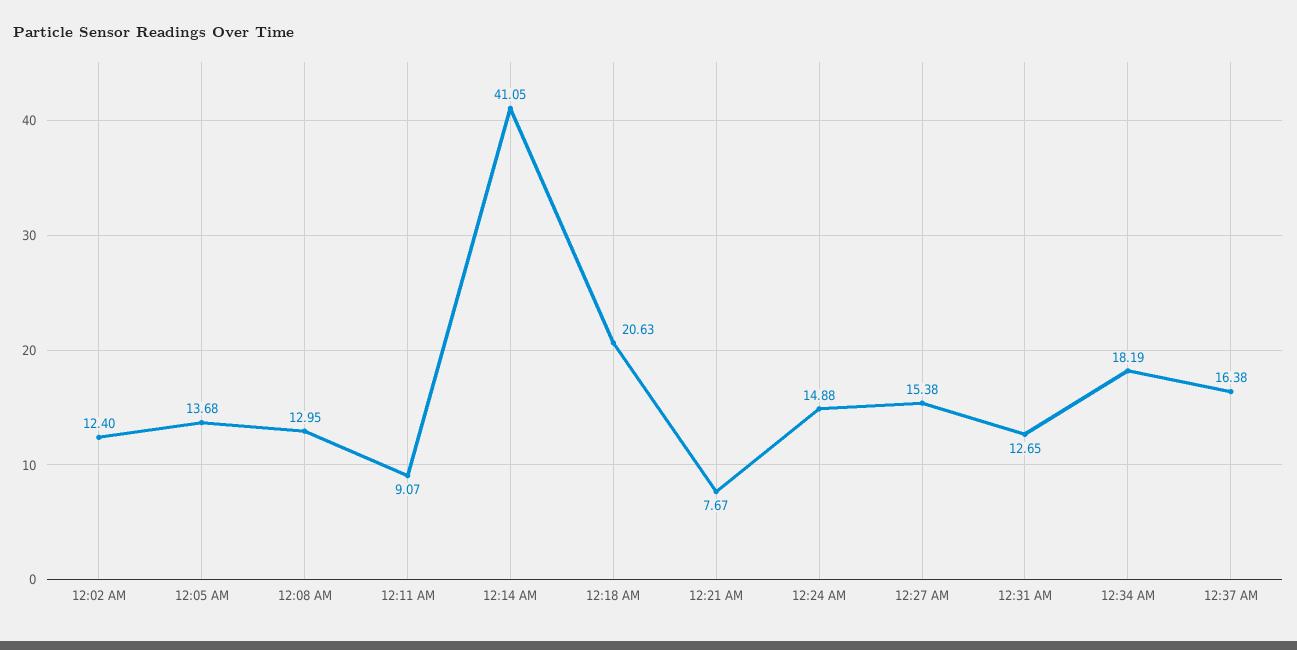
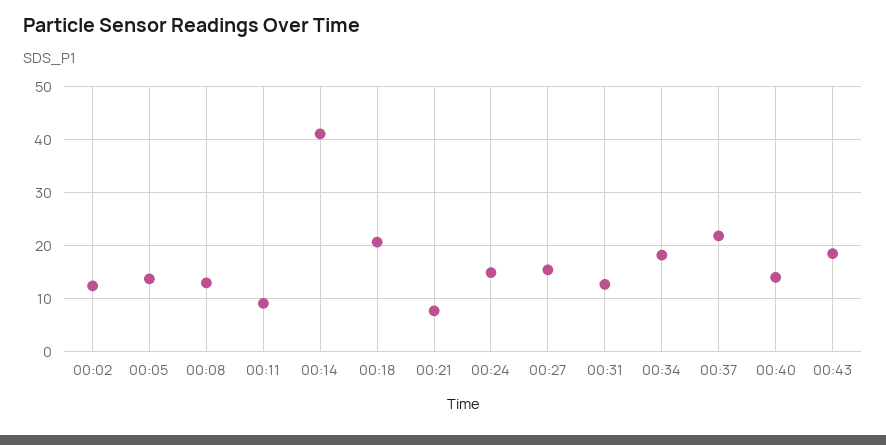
12:37 AM: 16.38 -> 22
00:40: none -> 14
00:43: none -> 18

